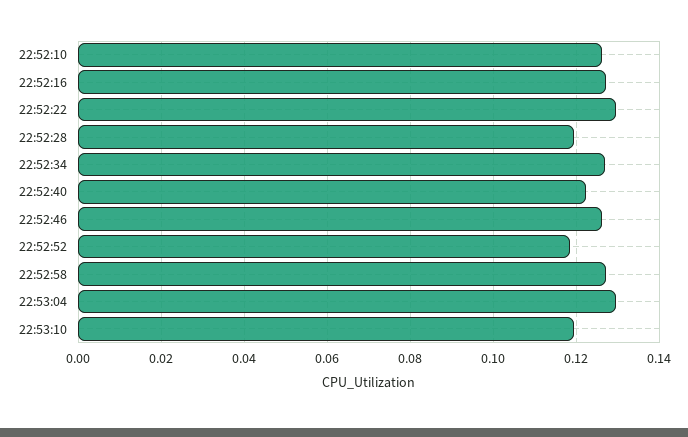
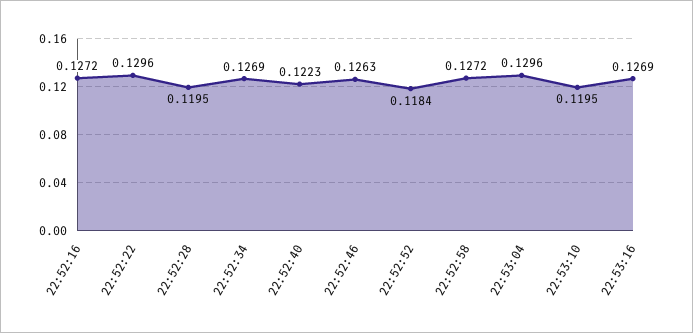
22:52:10: 0.126 -> none
22:53:16: none -> 0.1269

